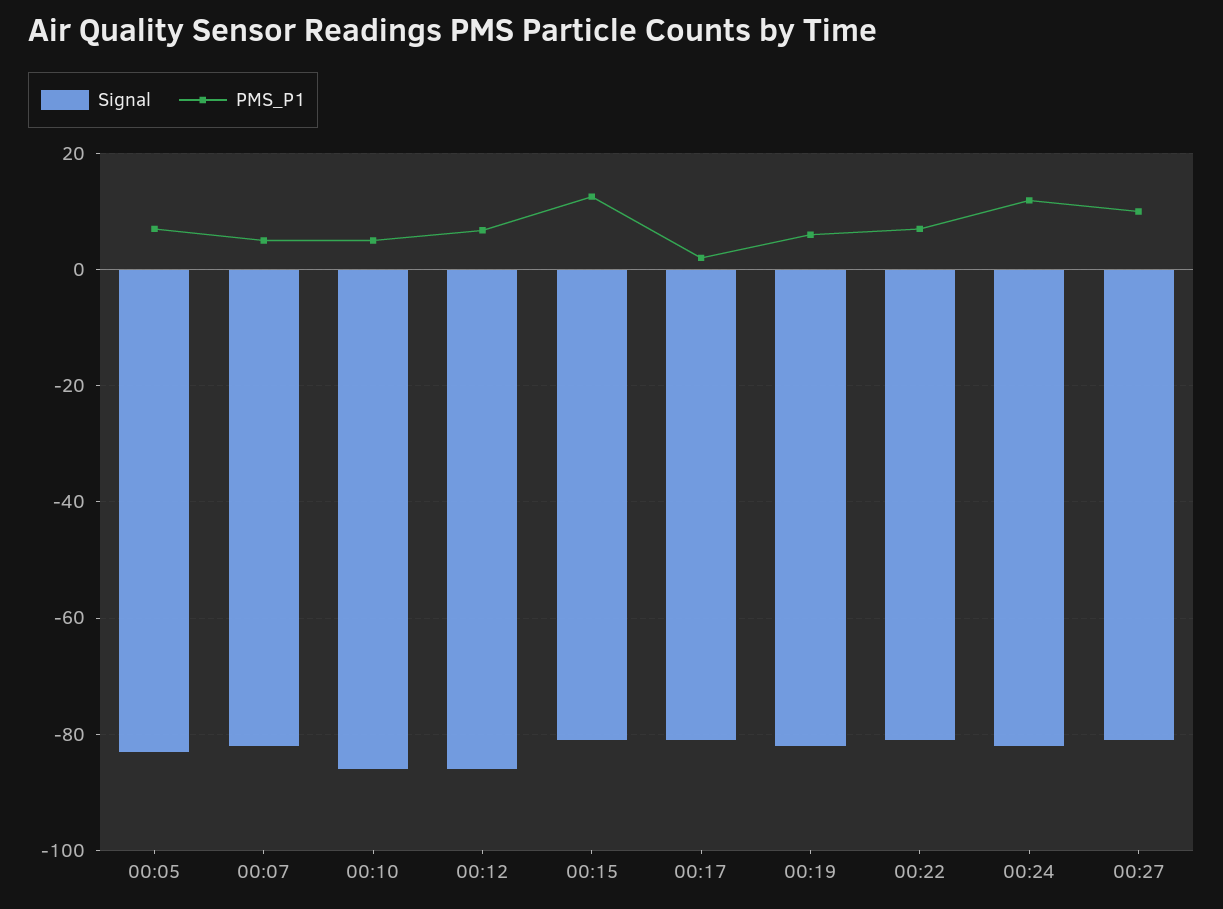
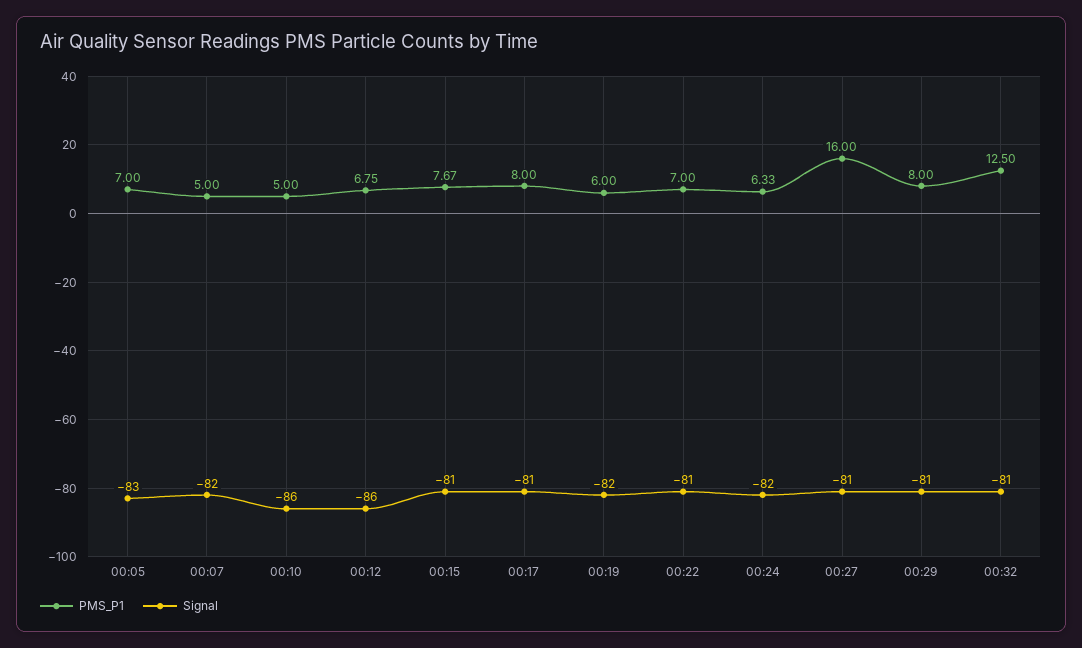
PMS_P1, 00:15: 12 -> 7.67
PMS_P1, 00:17: 2 -> 8
PMS_P1, 00:24: 12 -> 6.33
PMS_P1, 00:27: 10 -> 16
PMS_P1, 00:29: none -> 8
Signal, 00:29: none -> -81
PMS_P1, 00:32: none -> 12.5
Signal, 00:32: none -> -81

